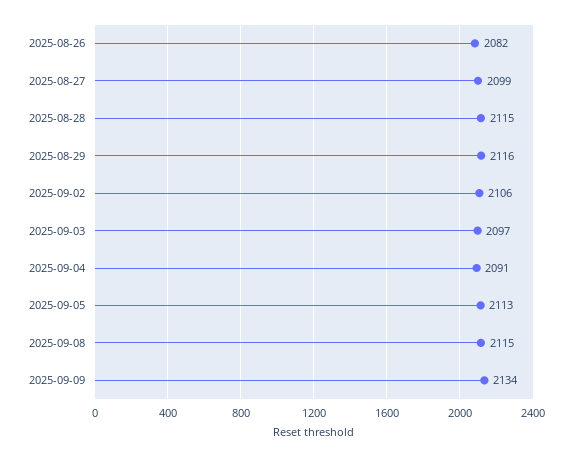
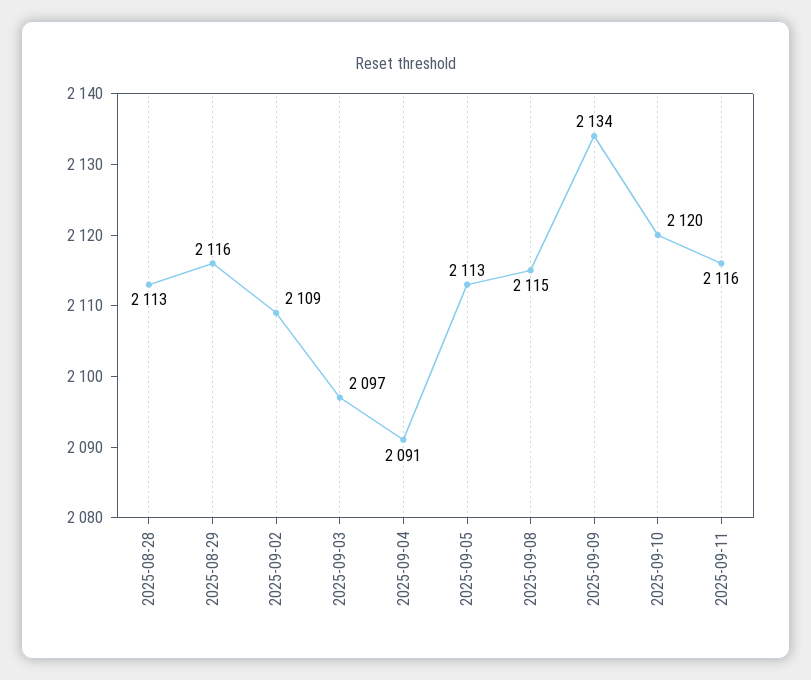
2025-08-26: 2082 -> none
2025-08-27: 2099 -> none
2025-08-28: 2115 -> 2113
2025-09-02: 2106 -> 2109
2025-09-10: none -> 2120
2025-09-11: none -> 2116

